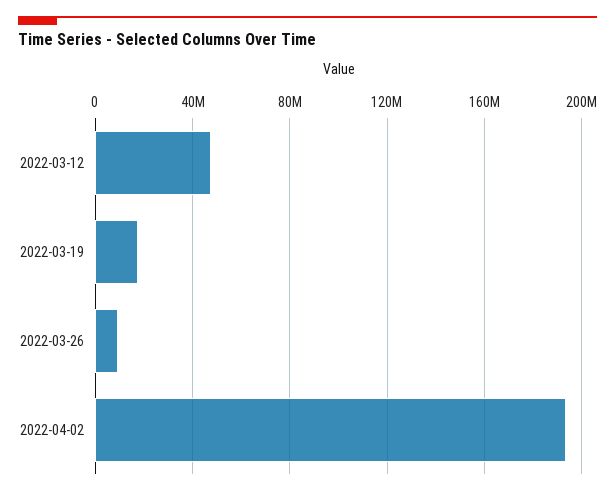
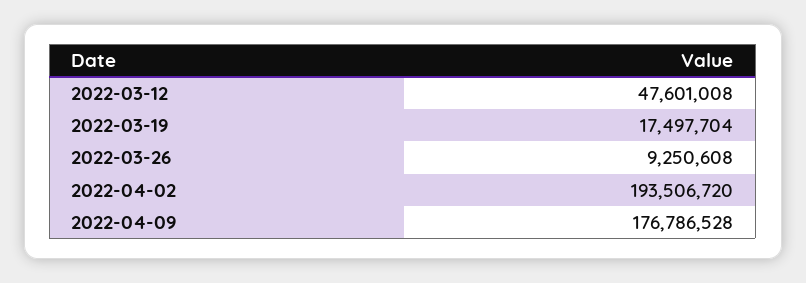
2022-04-09: none -> 176786528

